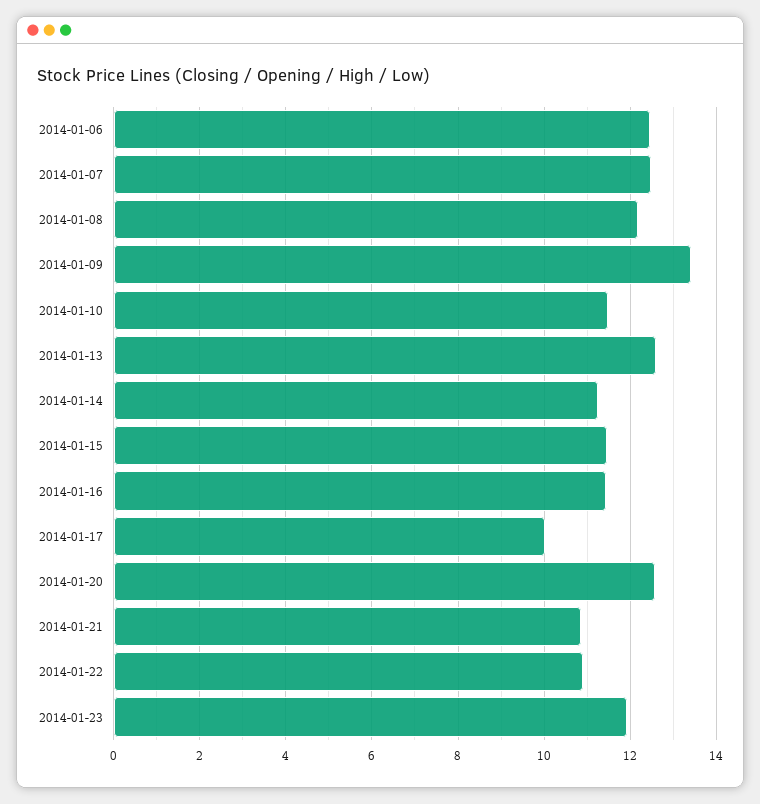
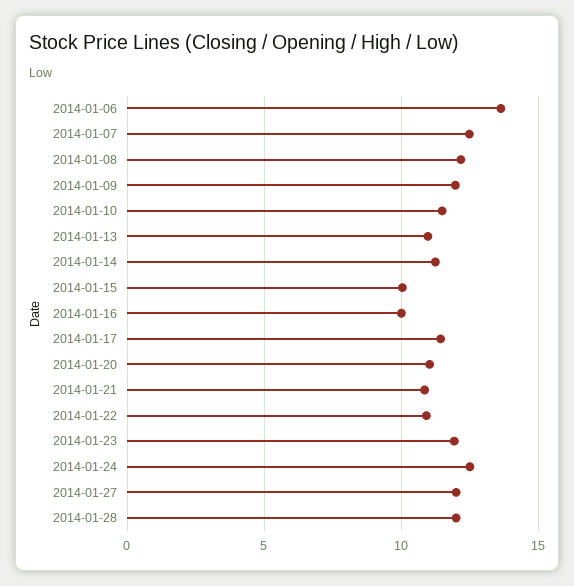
2014-01-06: 12.4 -> 13.5
2014-01-09: 13.4 -> 12
2014-01-13: 12.6 -> 11
2014-01-15: 11.4 -> 10
2014-01-16: 11.4 -> 10
2014-01-17: 10 -> 11.5
2014-01-20: 12.6 -> 11
2014-01-24: none -> 12.5
2014-01-27: none -> 12
2014-01-28: none -> 12

